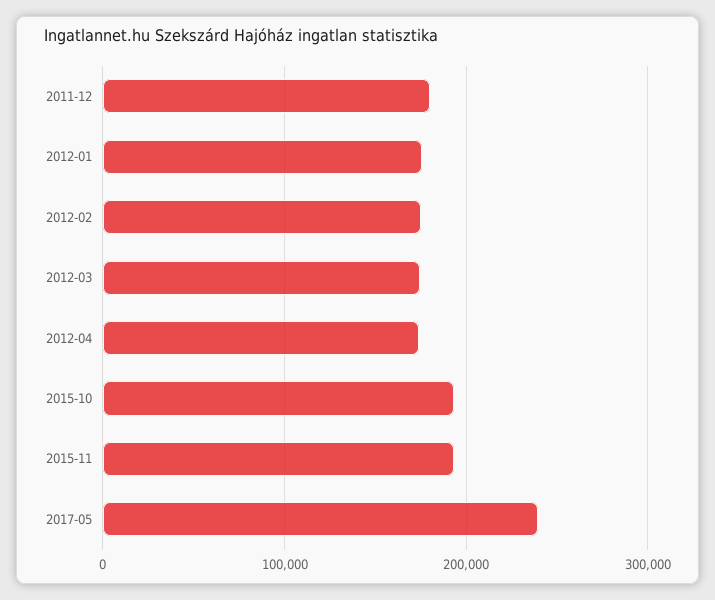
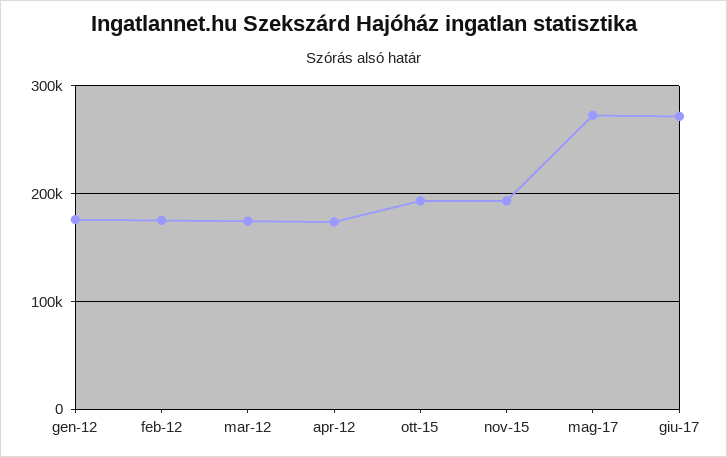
2011-12: 180000 -> none
2017-05: 240000 -> 270000
giu-17: none -> 270000

